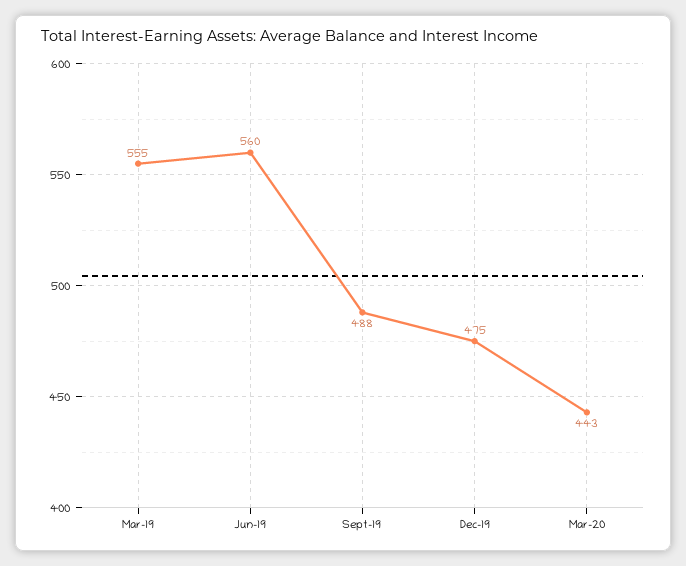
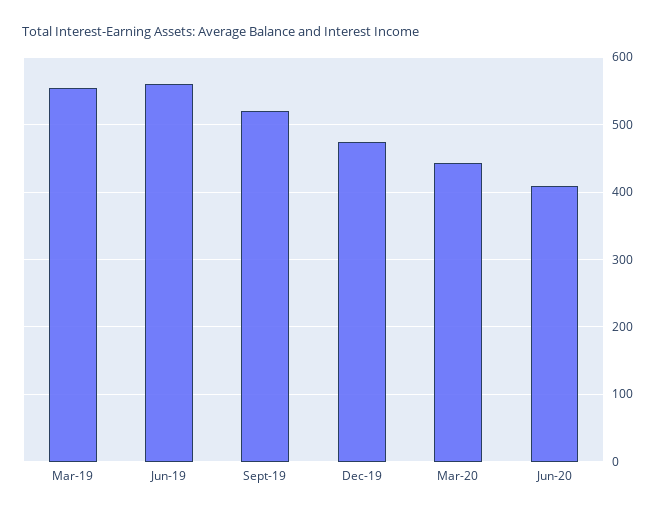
Sept-19: 488 -> 520
Jun-20: none -> 410

